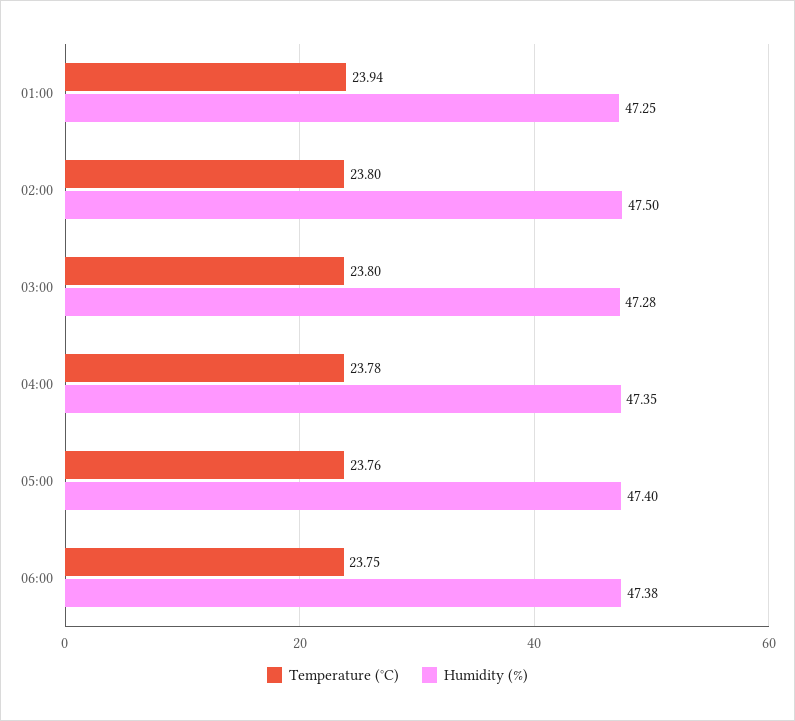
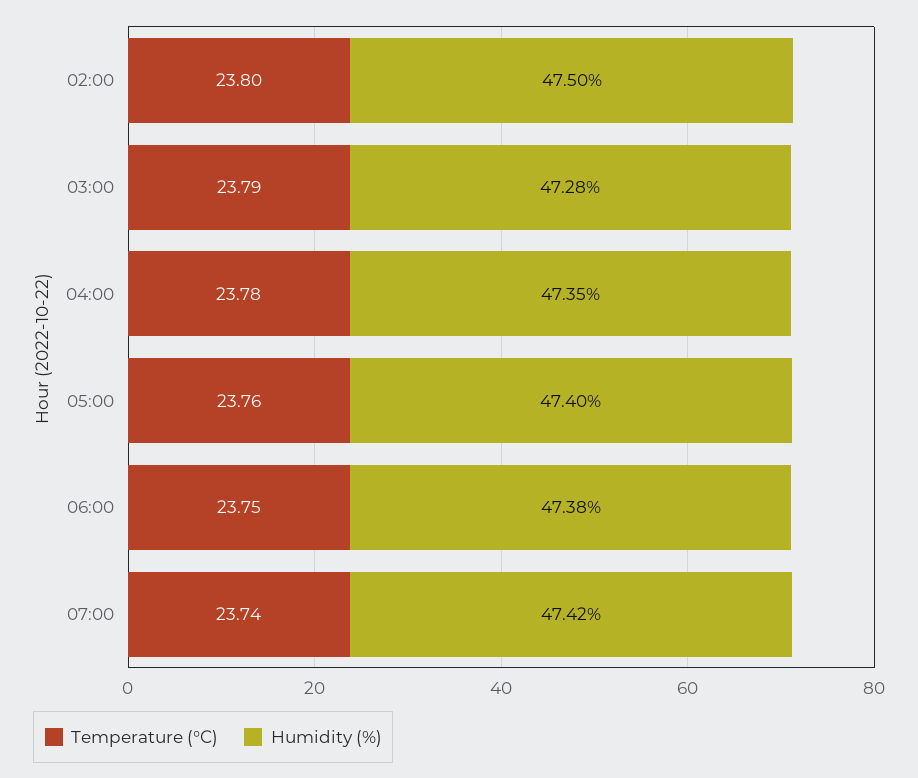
Temperature (°C), 01:00: 23.94 -> none
Humidity (%), 01:00: 47.25 -> none
Temperature (°C), 03:00: 23.8 -> 23.79
Temperature (°C), 07:00: none -> 23.74
Humidity (%), 07:00: none -> 47.42

